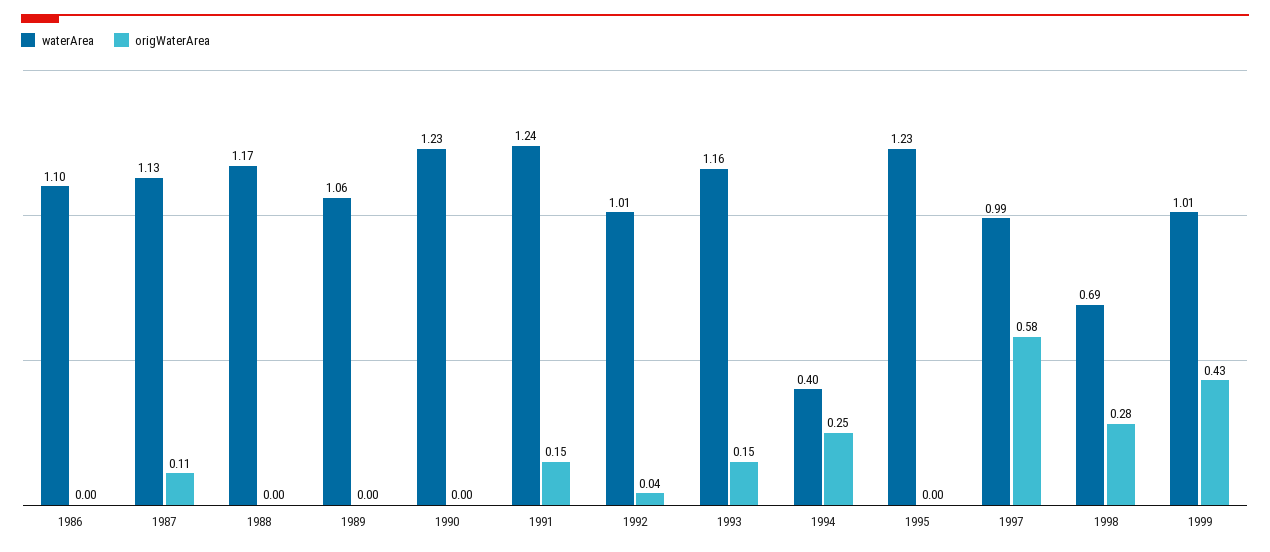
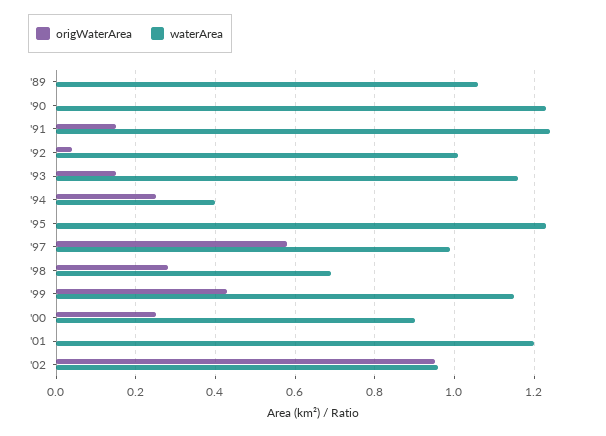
waterArea, 1986: 1.1 -> none
origWaterArea, 1986: 0 -> none
waterArea, 1987: 1.13 -> none
origWaterArea, 1987: 0.11 -> none
waterArea, 1988: 1.17 -> none
origWaterArea, 1988: 0 -> none
waterArea, 1999: 1.01 -> 1.15
origWaterArea, '00: none -> 0.25
waterArea, '00: none -> 0.9
origWaterArea, '01: none -> 0
waterArea, '01: none -> 1.2
origWaterArea, '02: none -> 0.95
waterArea, '02: none -> 0.95

